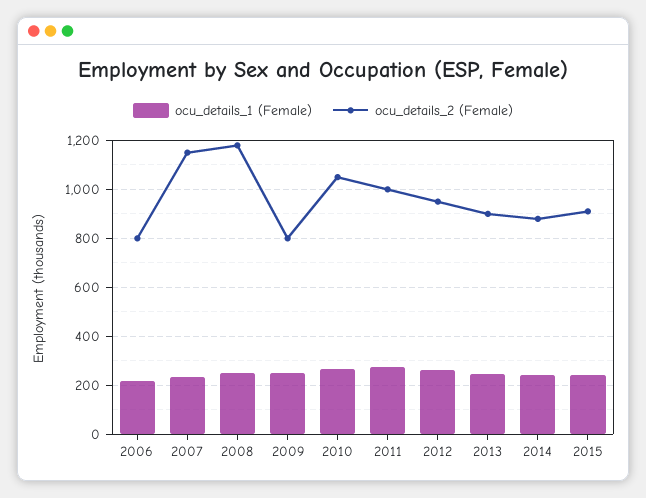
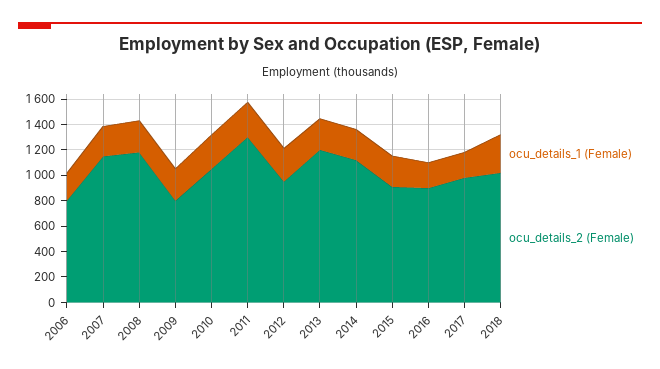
ocu_details_2 (Female), 2011: 1000 -> 1300
ocu_details_2 (Female), 2013: 900 -> 1200
ocu_details_2 (Female), 2014: 875 -> 1100
ocu_details_1 (Female), 2016: none -> 200
ocu_details_2 (Female), 2016: none -> 900
ocu_details_1 (Female), 2017: none -> 200
ocu_details_2 (Female), 2017: none -> 1000
ocu_details_1 (Female), 2018: none -> 300
ocu_details_2 (Female), 2018: none -> 1000

